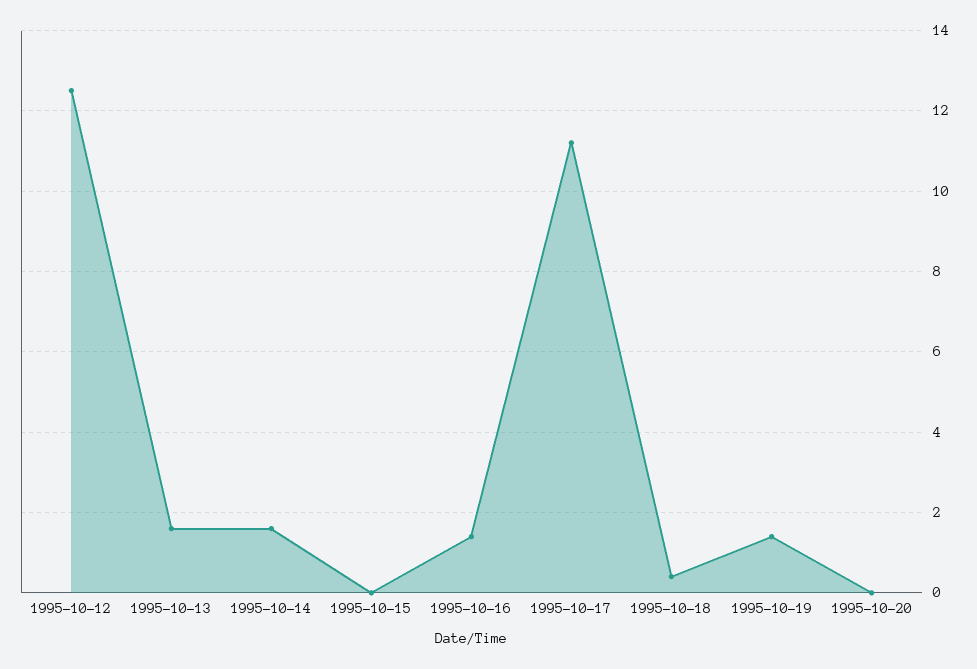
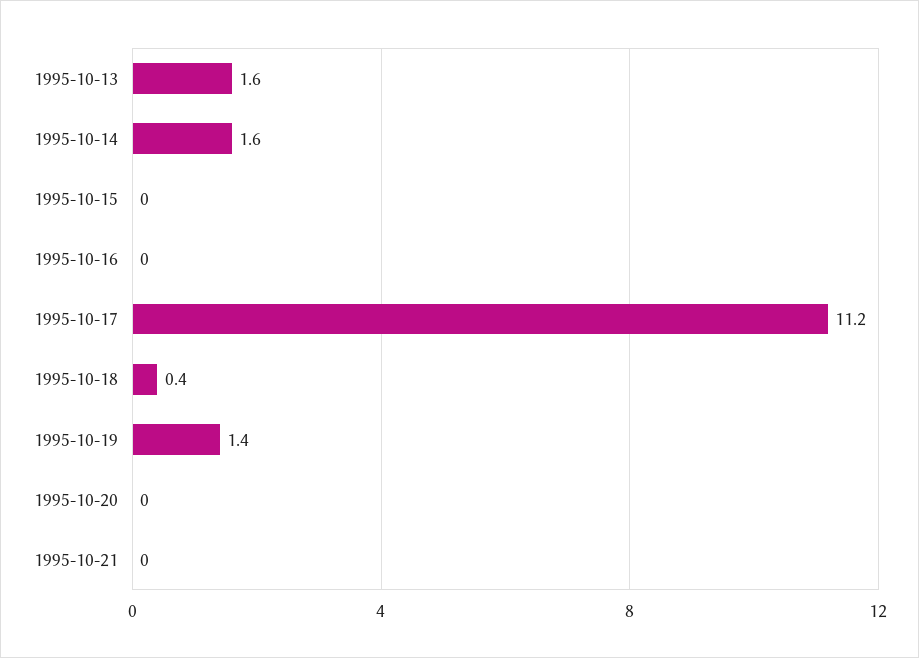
1995-10-12: 12.5 -> none
1995-10-16: 1.5 -> 0
1995-10-21: none -> 0

